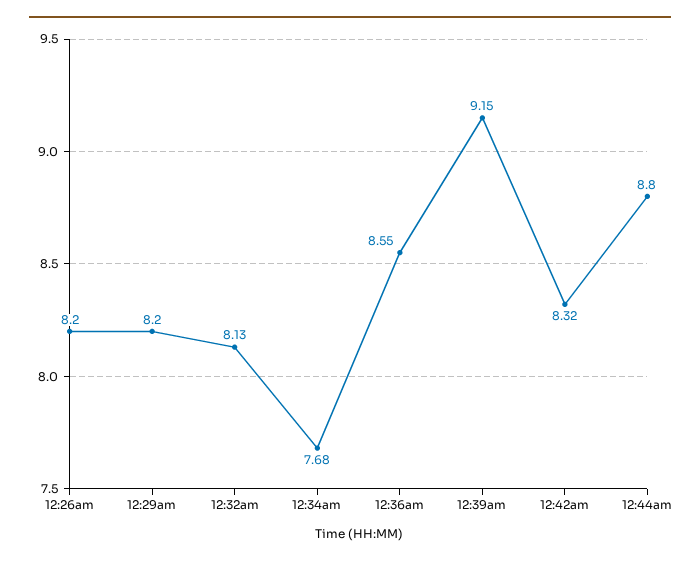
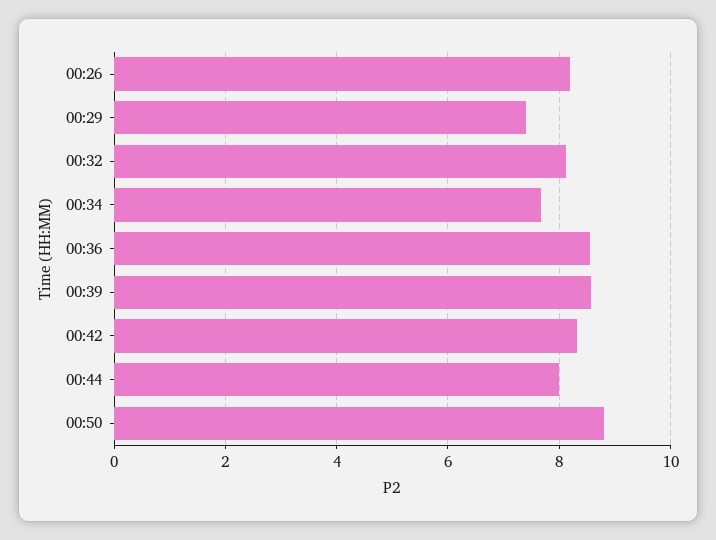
12:29am: 8.2 -> 7.4
12:39am: 9.15 -> 8.6
12:44am: 8.8 -> 8
00:50: none -> 8.8

